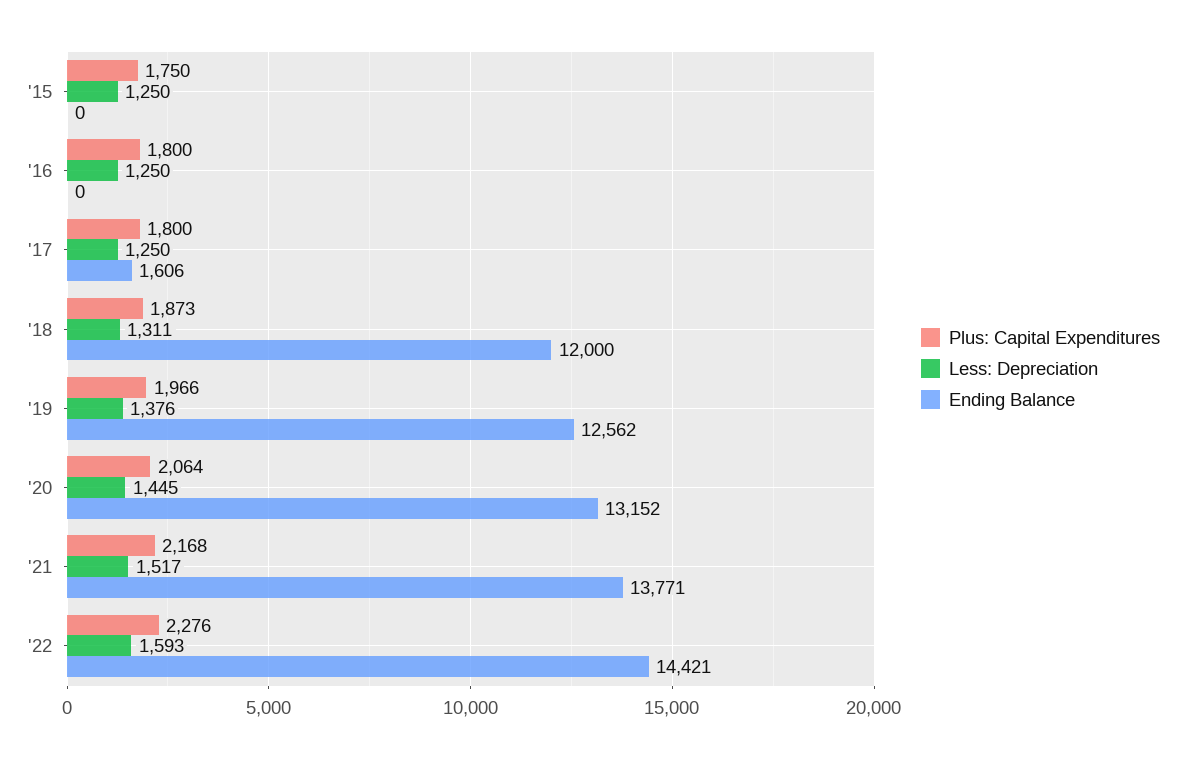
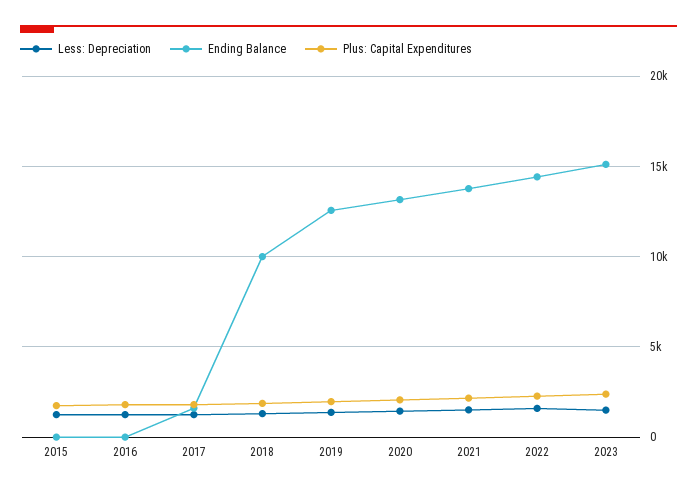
Ending Balance, '18: 12000 -> 10000
Less: Depreciation, 2023: none -> 1500
Ending Balance, 2023: none -> 15000
Plus: Capital Expenditures, 2023: none -> 2500

